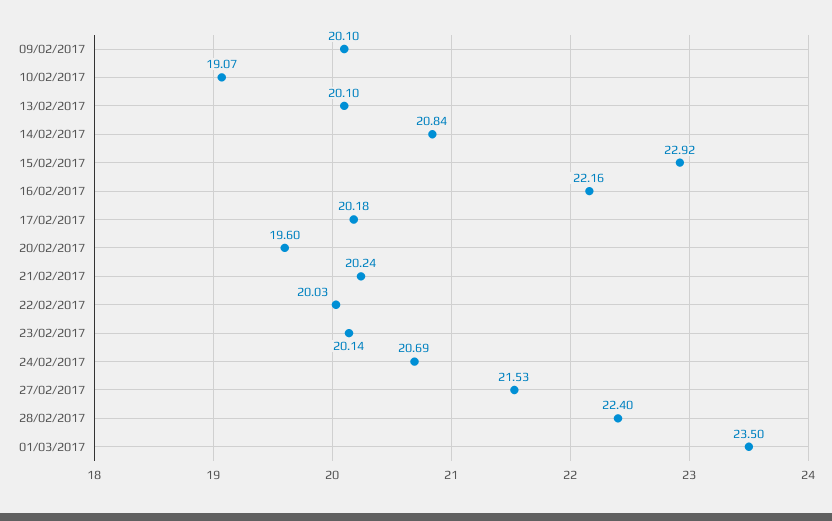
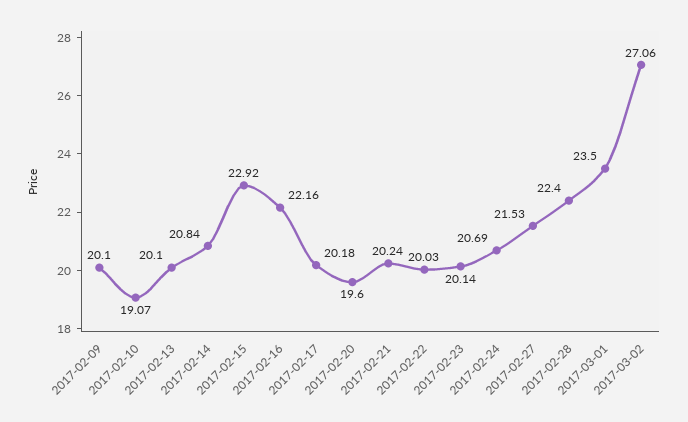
2017-03-02: none -> 27.06

